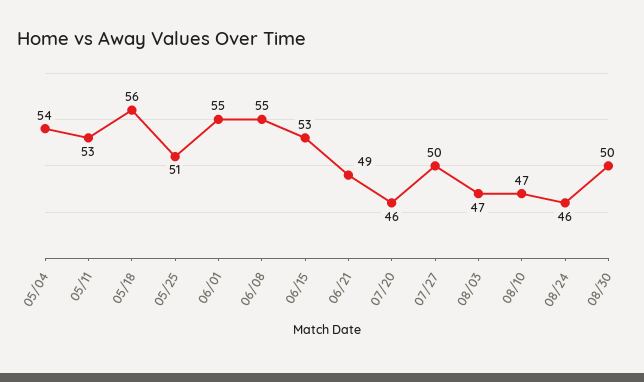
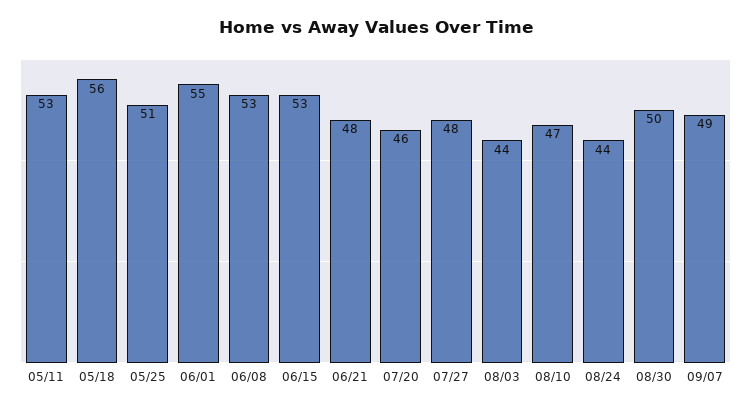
05/04: 54 -> none
06/08: 55 -> 53
06/21: 49 -> 48
07/27: 50 -> 48
08/03: 47 -> 44
08/24: 46 -> 44
09/07: none -> 49

